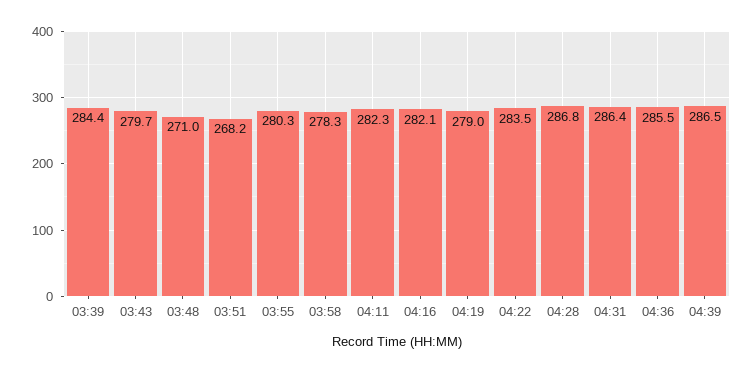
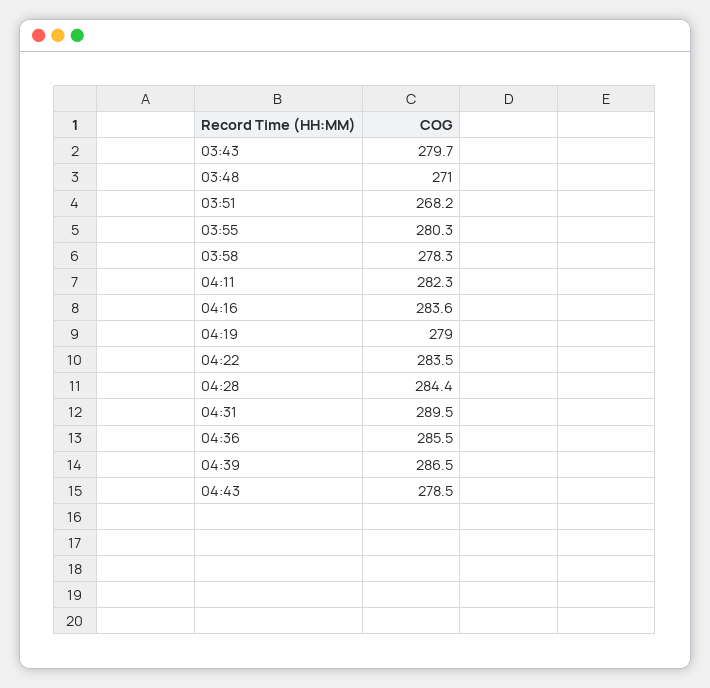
03:39: 284.4 -> none
04:16: 282.1 -> 283.6
04:28: 286.8 -> 284.4
04:31: 286.4 -> 289.5
04:43: none -> 278.5

